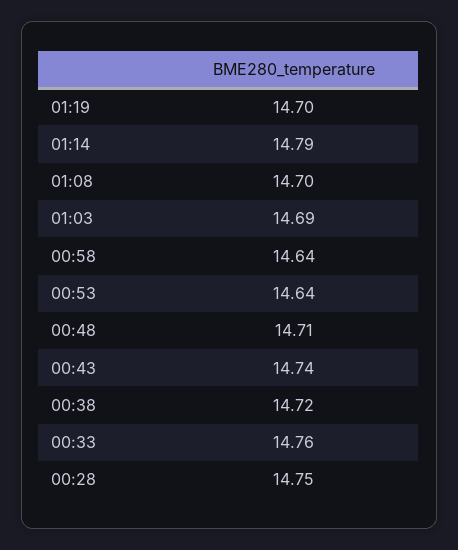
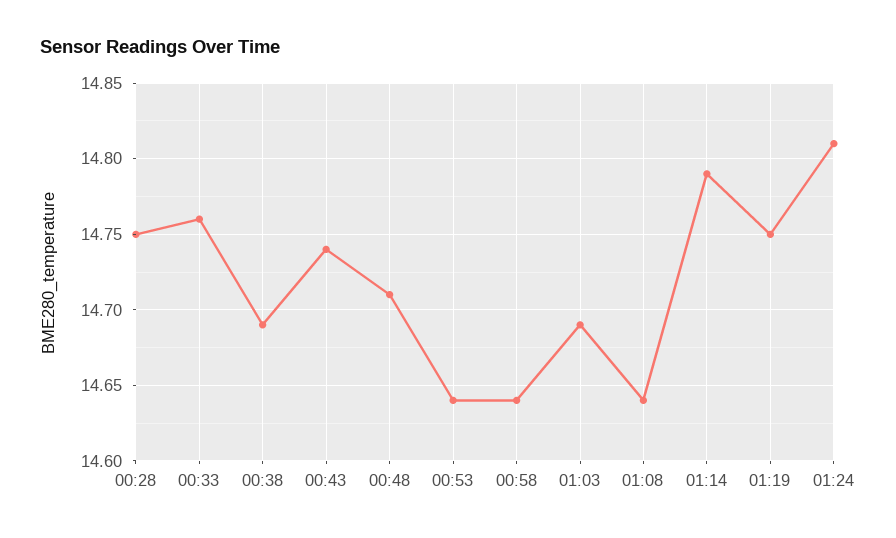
01:19: 14.7 -> 14.75
01:08: 14.7 -> 14.64
00:38: 14.72 -> 14.69
01:24: none -> 14.81

